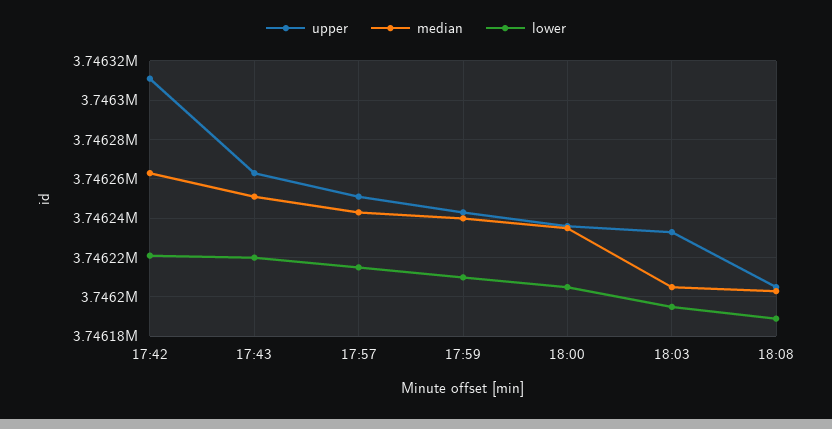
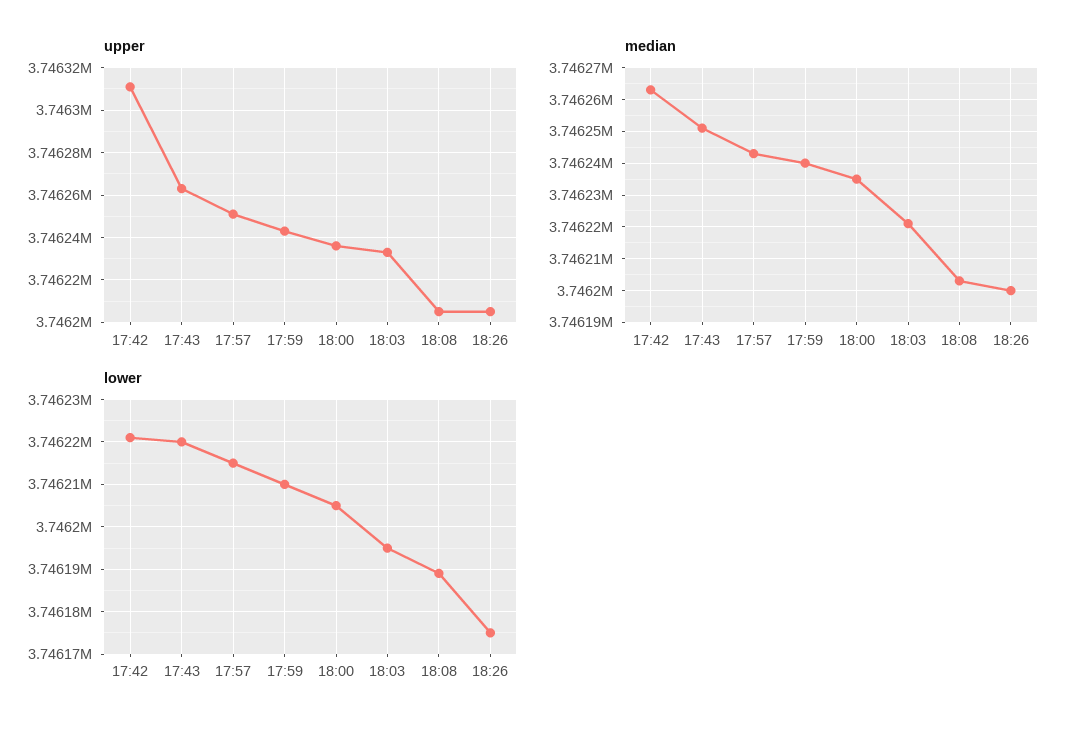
median, 18:03: 3746205 -> 3746220
upper, 18:26: none -> 3746205
median, 18:26: none -> 3746200
lower, 18:26: none -> 3746175

